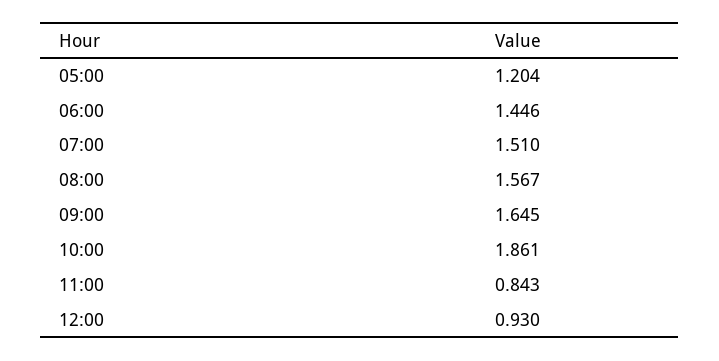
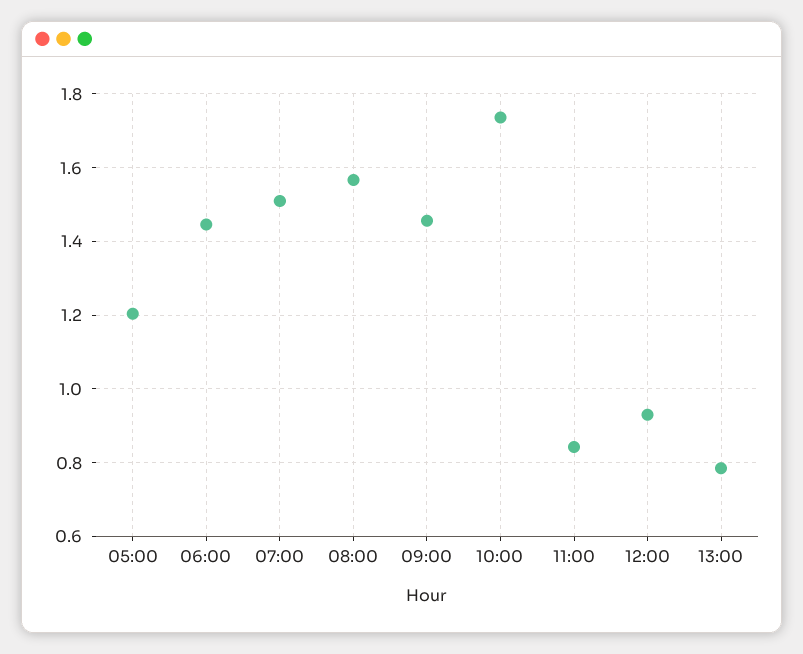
09:00: 1.645 -> 1.46
10:00: 1.861 -> 1.74
13:00: none -> 0.78

